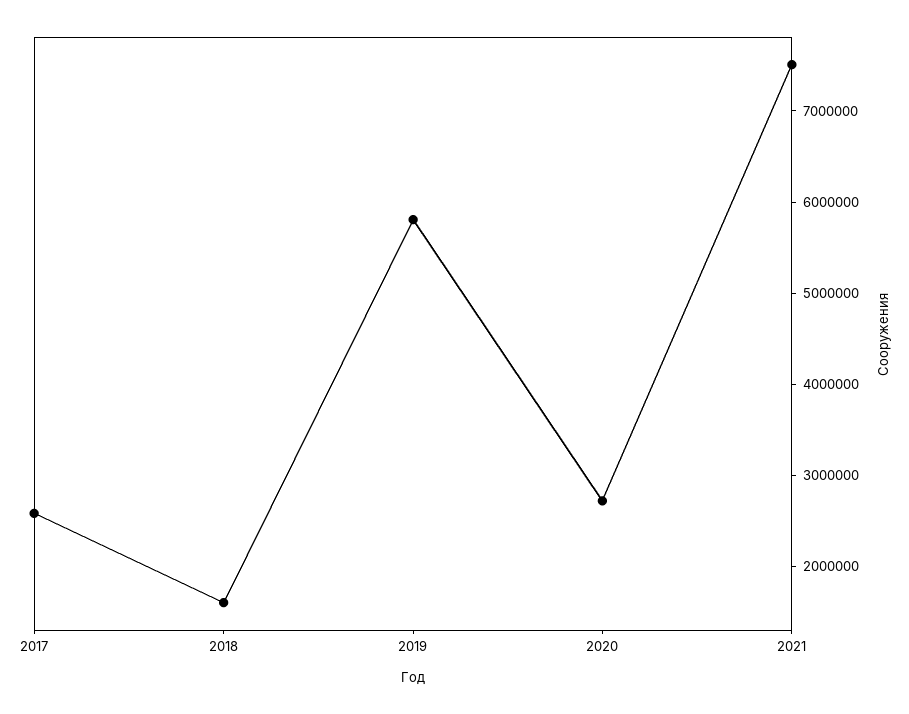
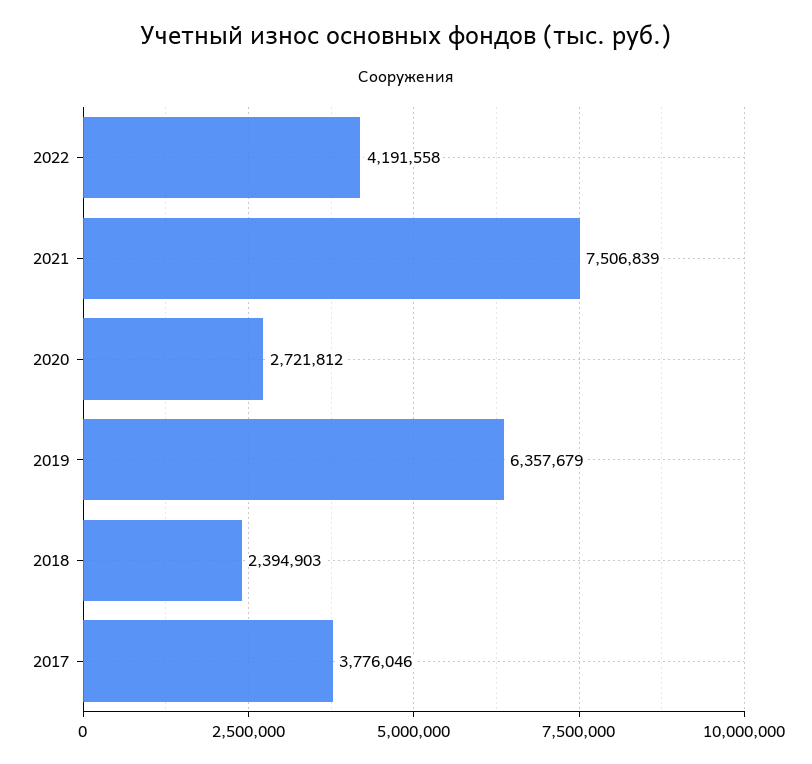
2017: 2600000 -> 3776046
2018: 1600000 -> 2394903
2019: 5800000 -> 6357679
2022: none -> 4191558

